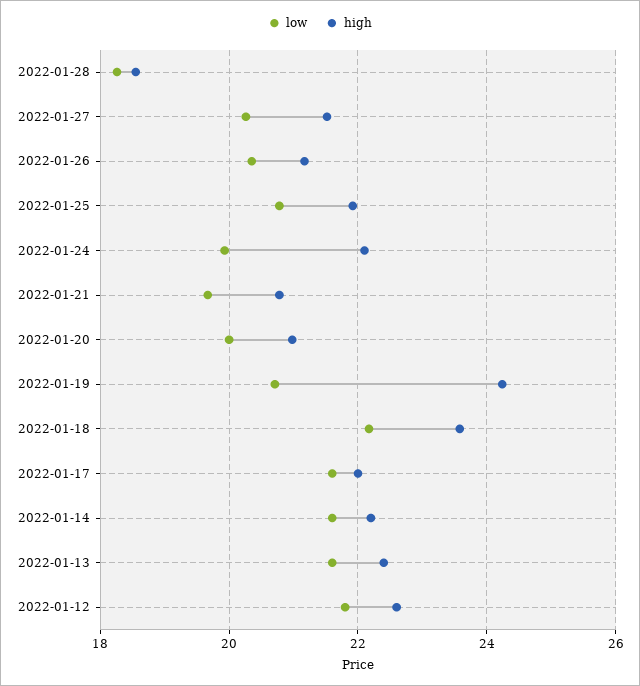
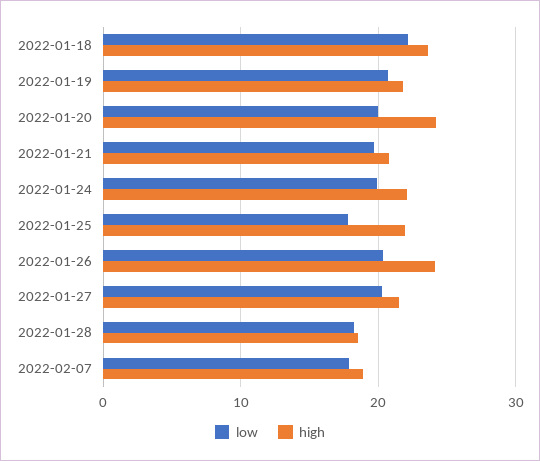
high, 2022-01-26: 21.2 -> 24
low, 2022-01-25: 20.8 -> 18
high, 2022-01-20: 21 -> 24
high, 2022-01-19: 24.2 -> 22
low, 2022-01-17: 21.6 -> none
high, 2022-01-17: 22 -> none
low, 2022-01-14: 21.6 -> none
high, 2022-01-14: 22.2 -> none
low, 2022-01-13: 21.6 -> none
high, 2022-01-13: 22.4 -> none
low, 2022-01-12: 21.8 -> none
high, 2022-01-12: 22.6 -> none
low, 2022-02-07: none -> 18
high, 2022-02-07: none -> 19

